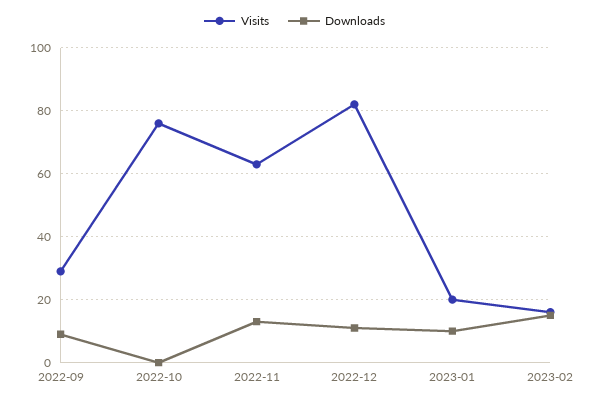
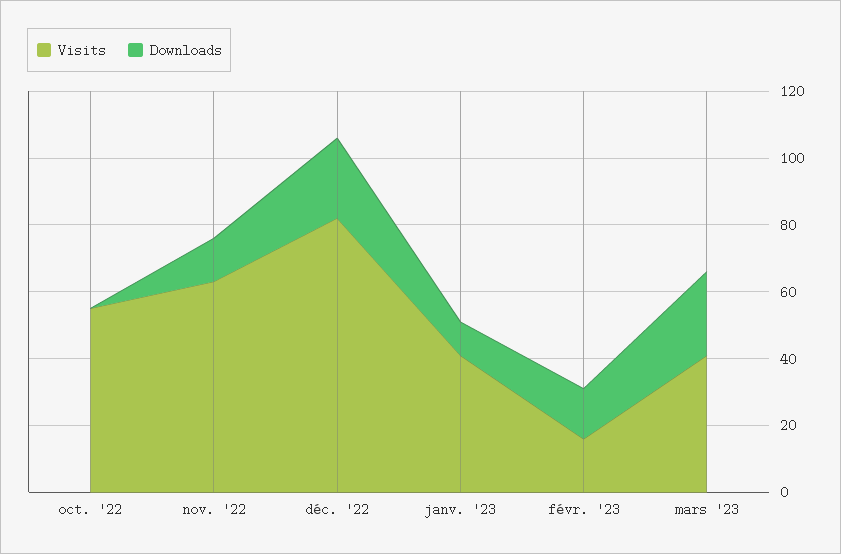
Visits, 2022-09: 30 -> none
Downloads, 2022-09: 10 -> none
Visits, 2022-10: 75 -> 55
Downloads, 2022-12: 10 -> 25
Visits, 2023-01: 20 -> 40
Visits, mars '23: none -> 40
Downloads, mars '23: none -> 25

